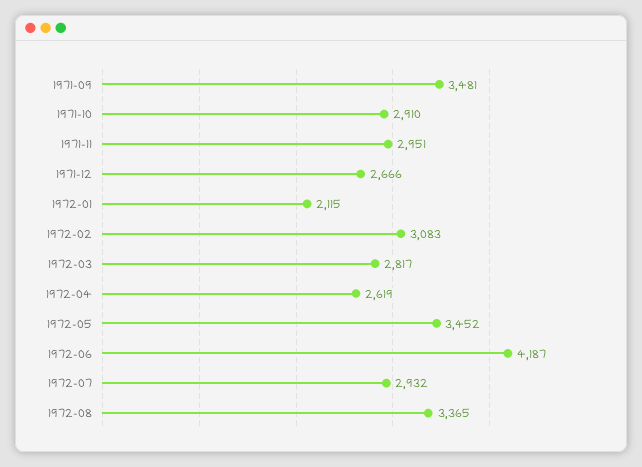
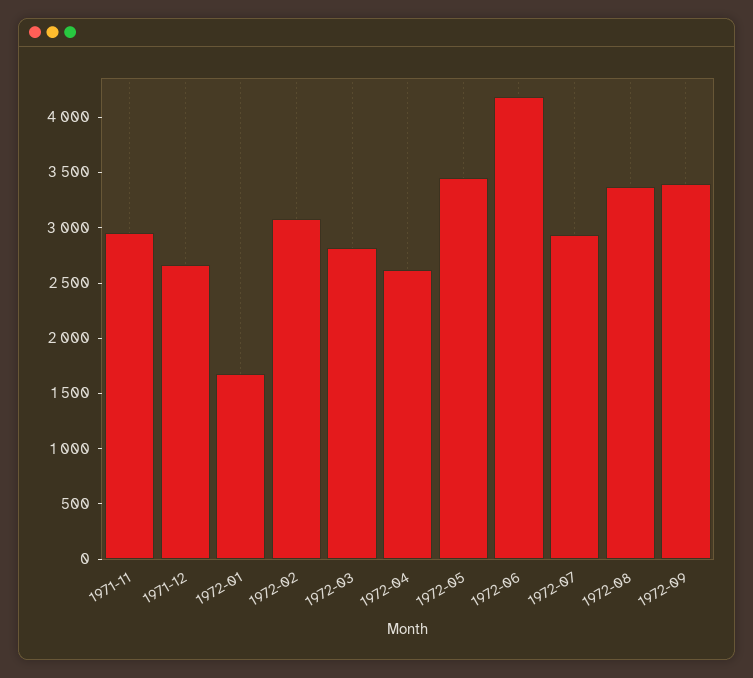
1971-09: 3481 -> none
1971-10: 2910 -> none
1972-01: 2115 -> 1700
1972-09: none -> 3400

